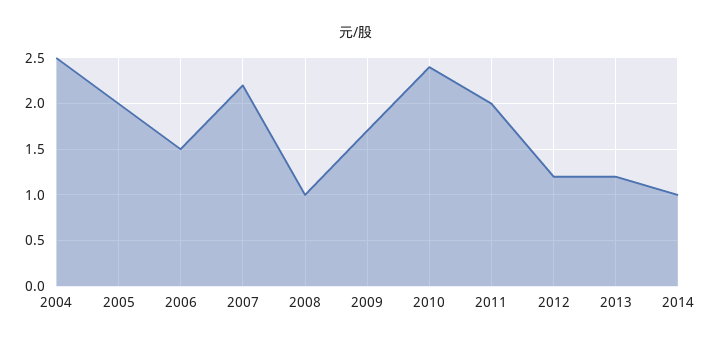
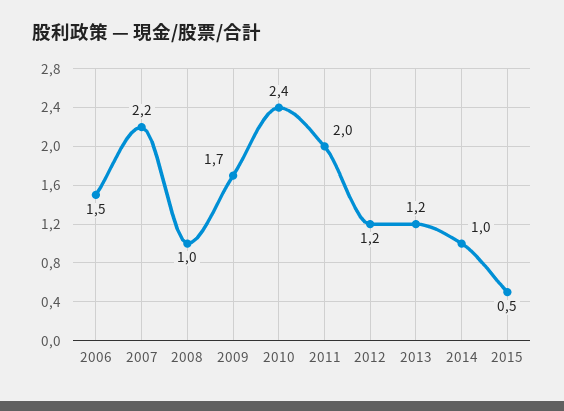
2004: 2.5 -> none
2005: 2 -> none
2015: none -> 0.5

